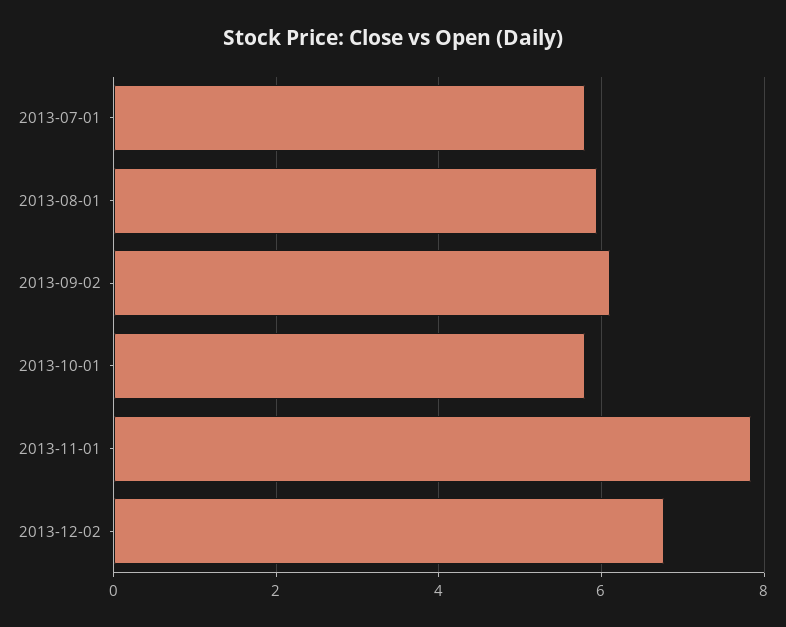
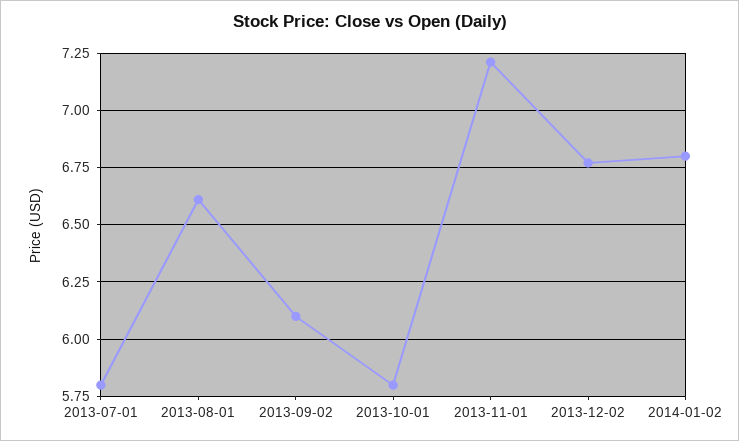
2013-08-01: 6 -> 6.6
2013-11-01: 7.8 -> 7.2
2014-01-02: none -> 6.8

